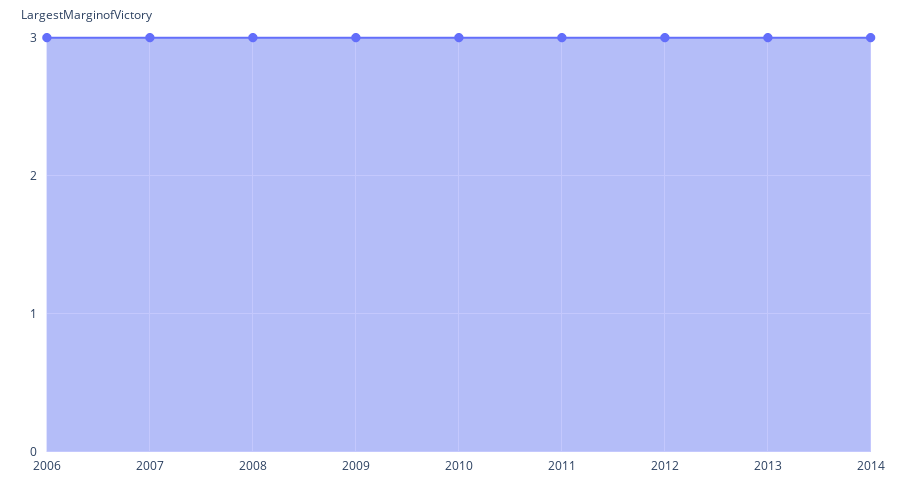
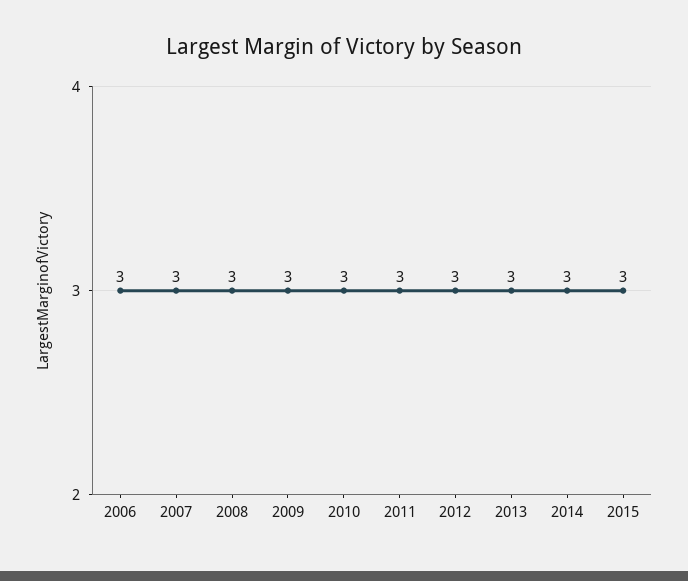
2015: none -> 3

